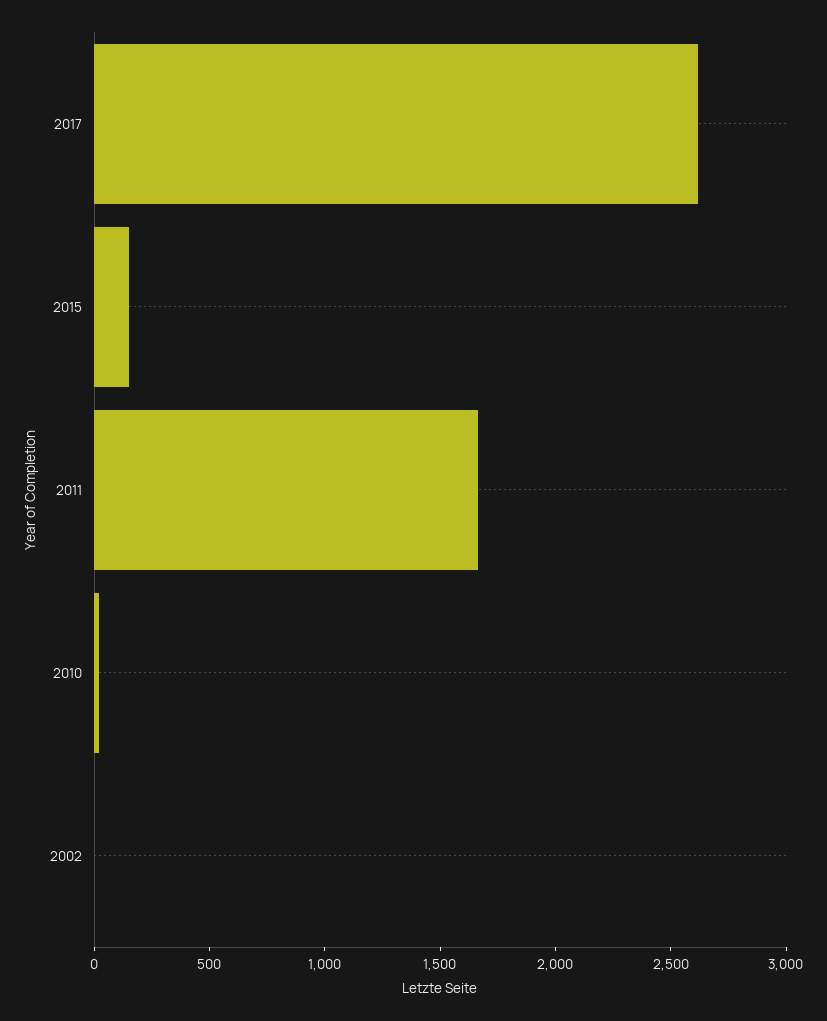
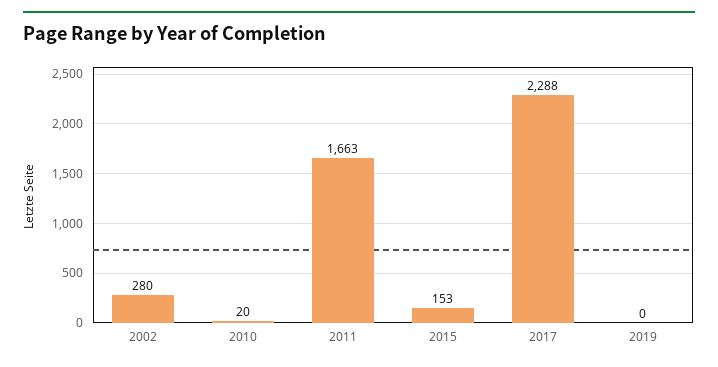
2017: 2600 -> 2288
2002: 0 -> 280
2019: none -> 0

